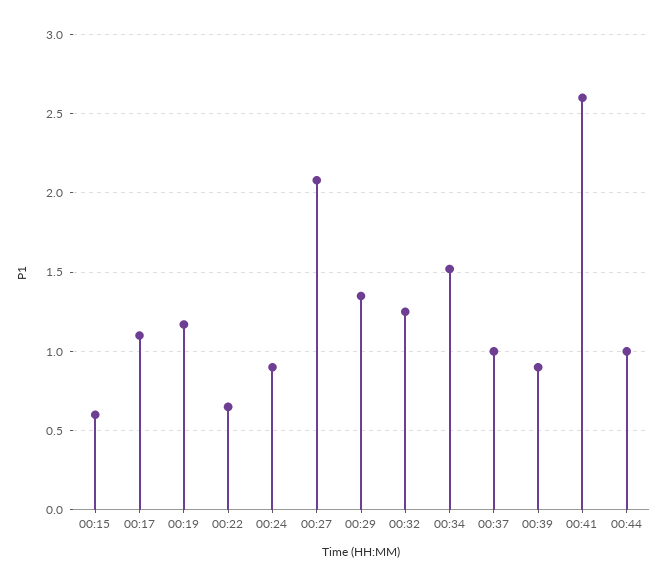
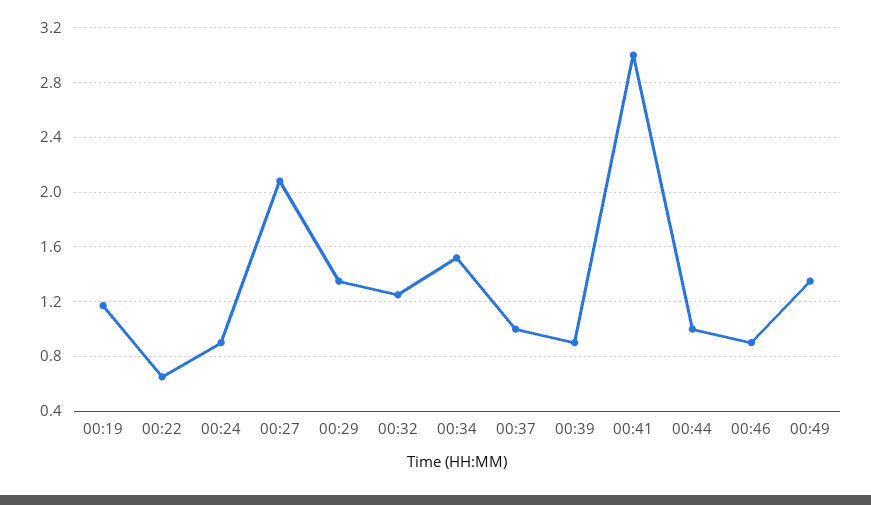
00:15: 0.6 -> none
00:17: 1.1 -> none
00:41: 2.6 -> 3
00:46: none -> 0.9
00:49: none -> 1.35

